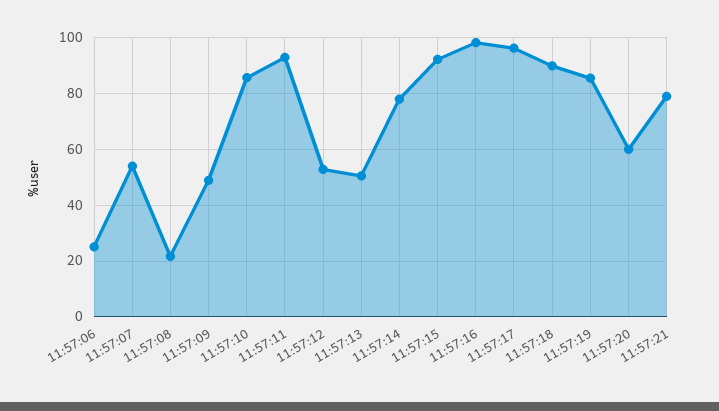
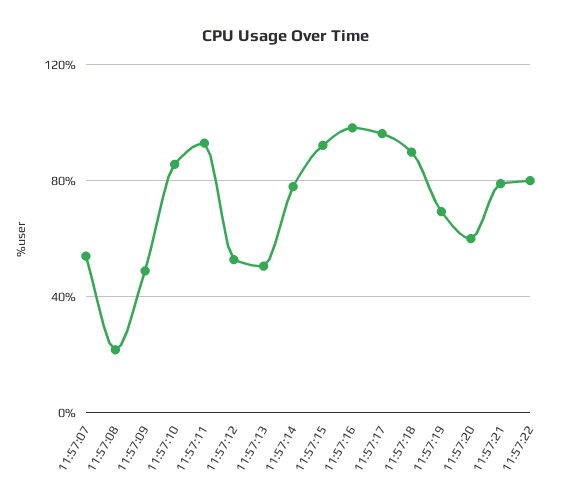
11:57:06: 25 -> none
11:57:19: 85 -> 70
11:57:22: none -> 80

